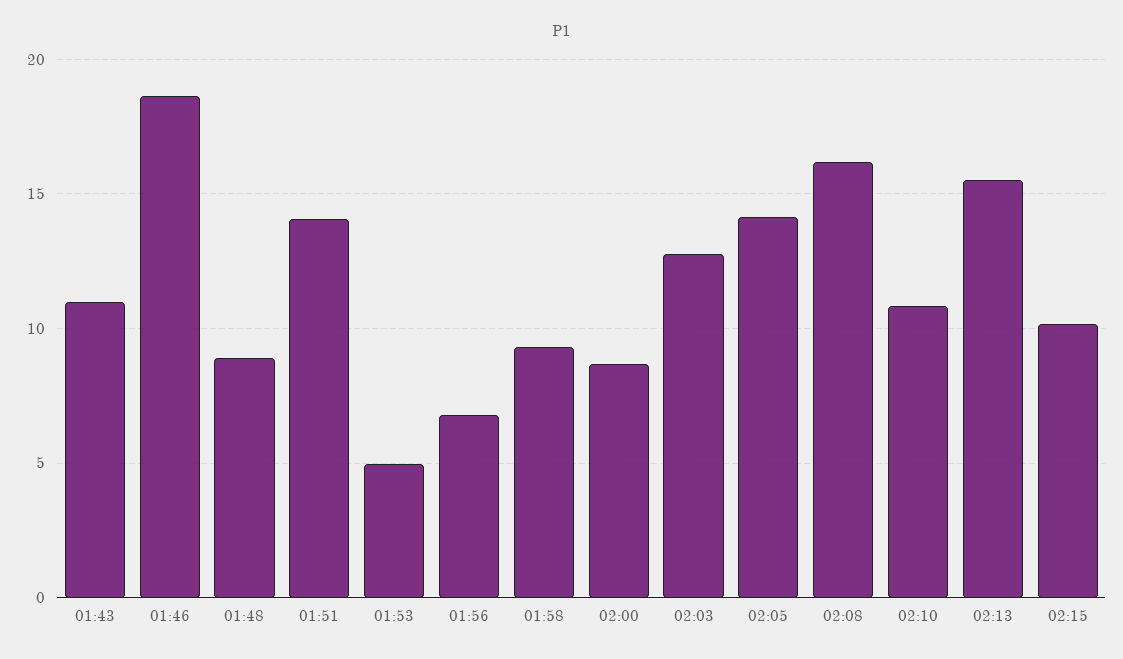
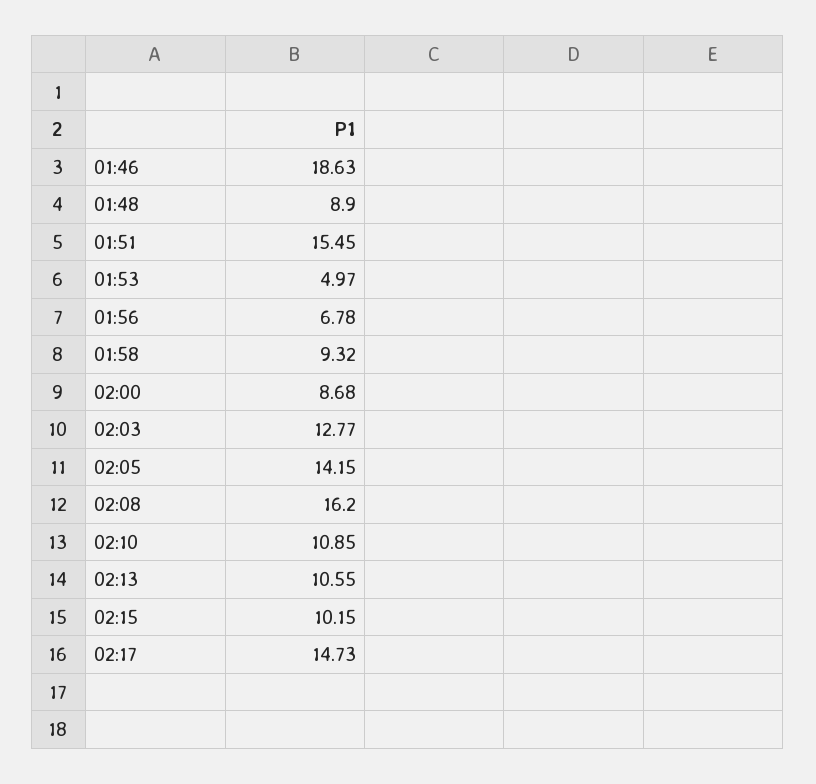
01:43: 11 -> none
01:51: 14 -> 15.45
02:13: 15.5 -> 10.55
02:17: none -> 14.73

